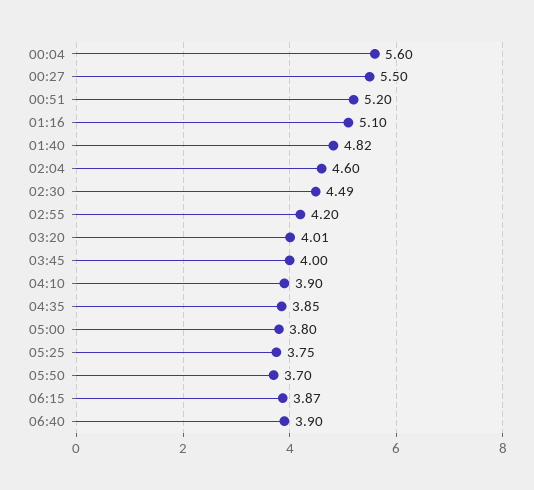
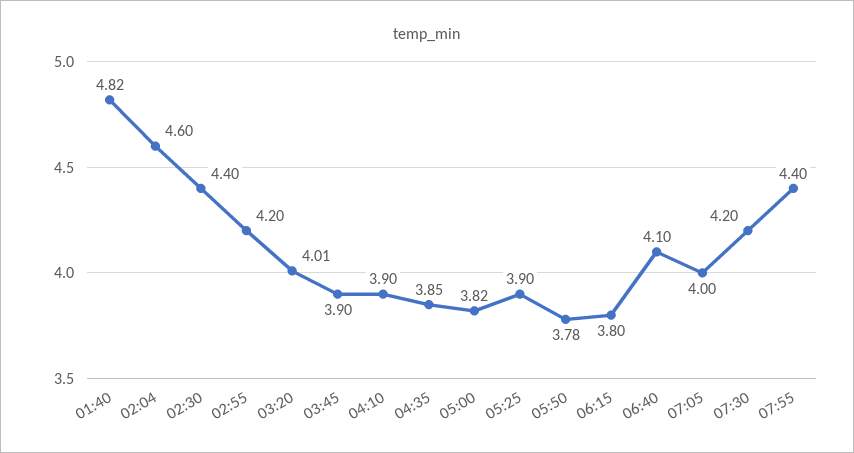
00:04: 5.6 -> none
00:27: 5.5 -> none
00:51: 5.2 -> none
01:16: 5.1 -> none
02:30: 4.49 -> 4.4
03:45: 4 -> 3.9
05:00: 3.8 -> 3.82
05:25: 3.75 -> 3.9
05:50: 3.7 -> 3.78
06:15: 3.87 -> 3.8
06:40: 3.9 -> 4.1
07:05: none -> 4
07:30: none -> 4.2
07:55: none -> 4.4

